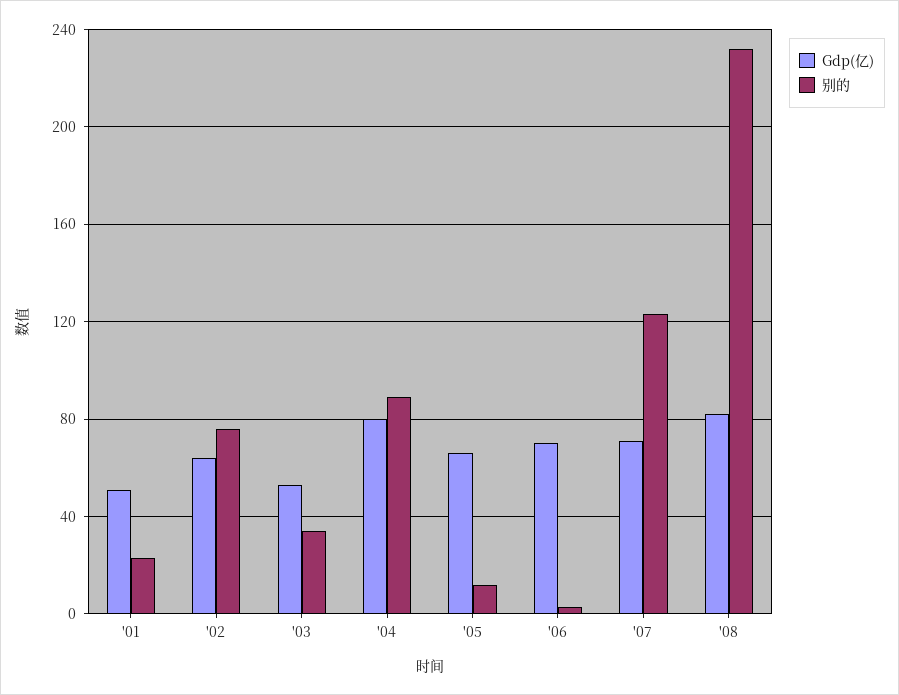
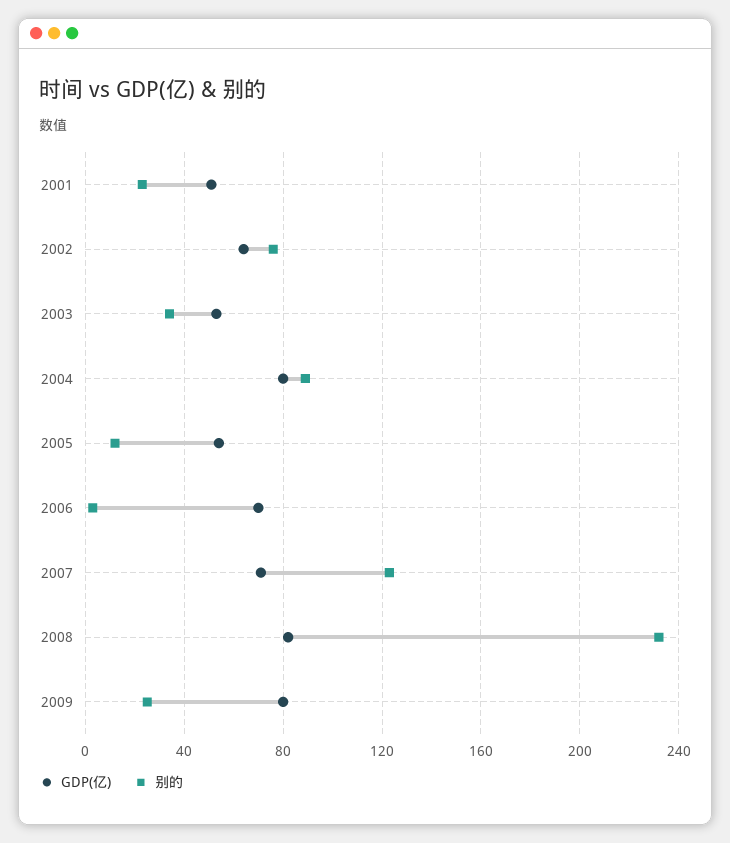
Gdp(亿), '05: 65 -> 55
Gdp(亿), 2009: none -> 80
别的, 2009: none -> 25

